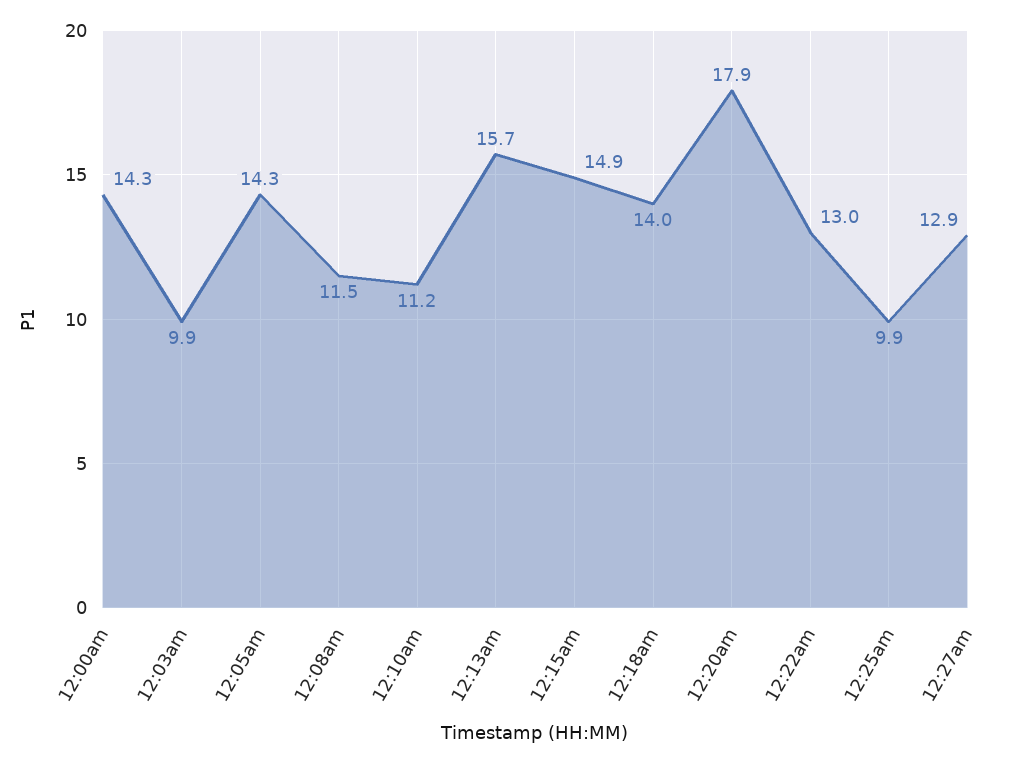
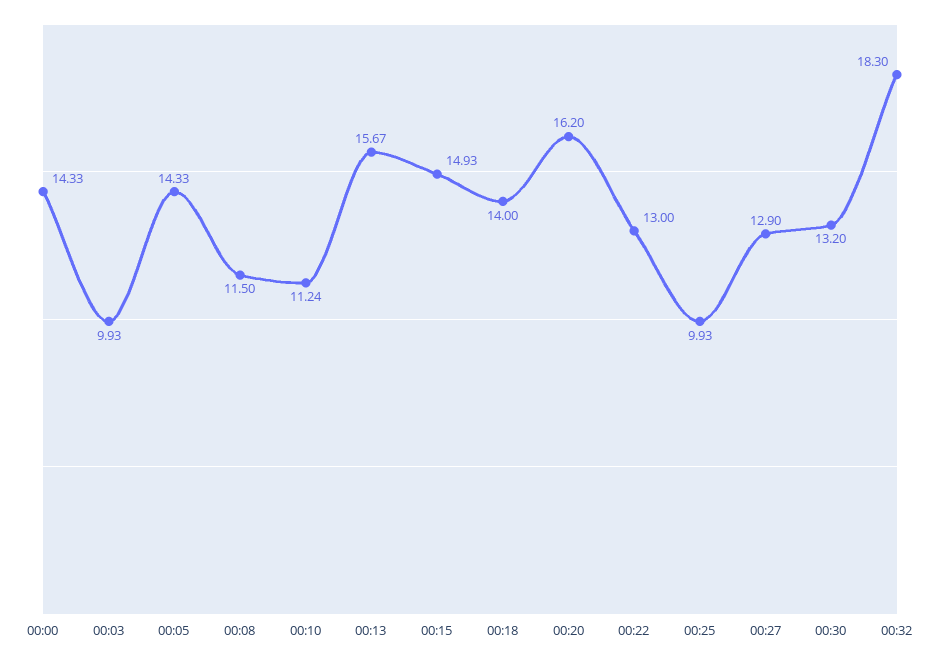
12:20am: 17.9 -> 16.2
00:30: none -> 13.2
00:32: none -> 18.3

